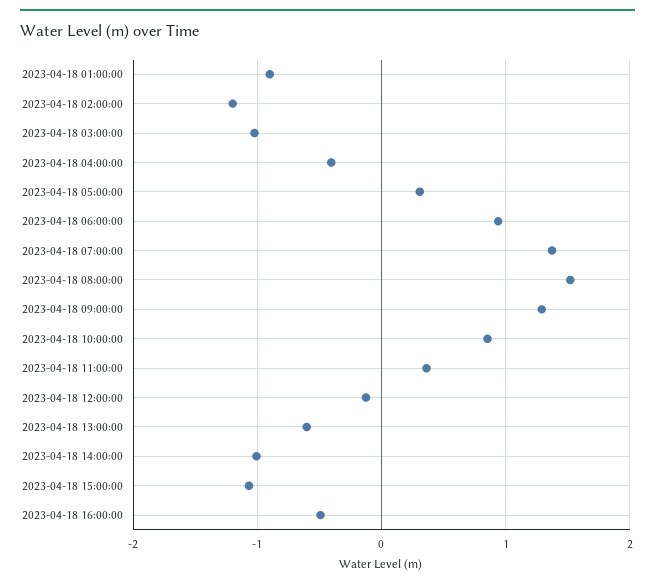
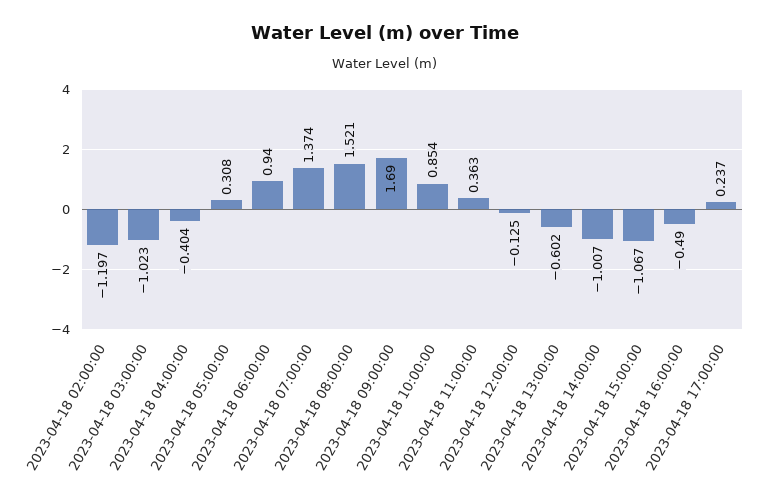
2023-04-18 01:00:00: -0.9 -> none
2023-04-18 09:00:00: 1.3 -> 1.69
2023-04-18 17:00:00: none -> 0.237

